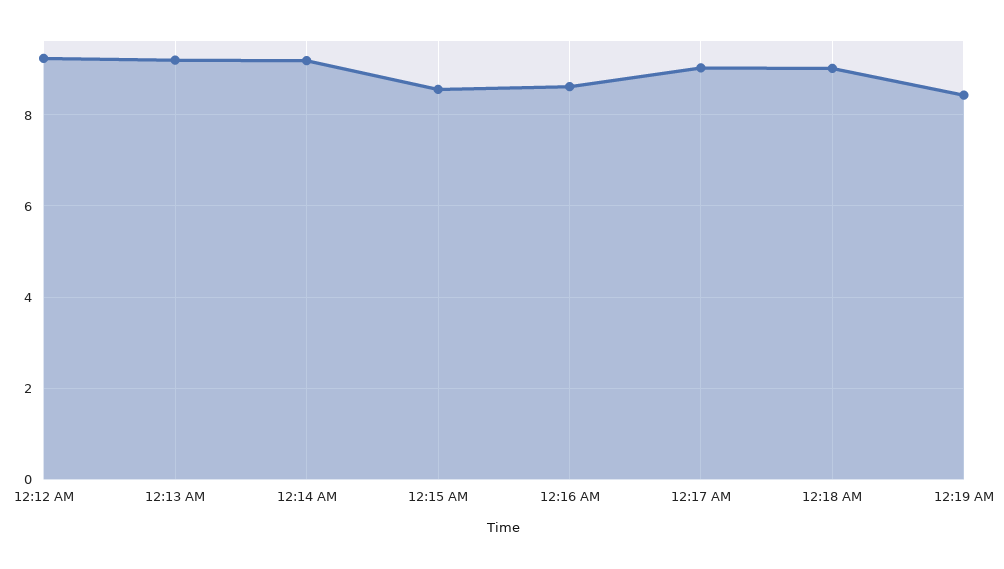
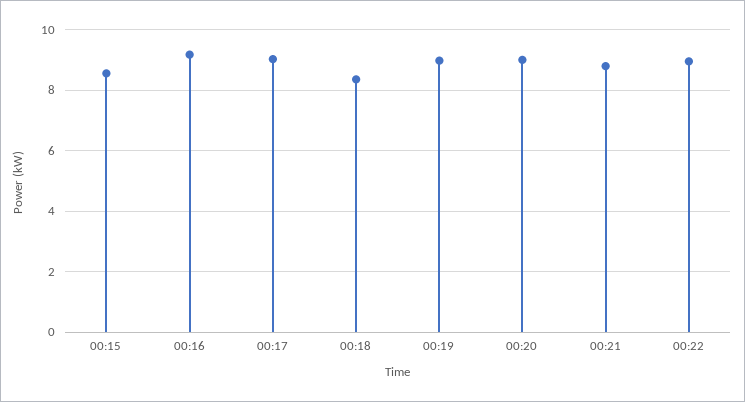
12:12 AM: 9.2 -> none
12:13 AM: 9.2 -> none
12:14 AM: 9.2 -> none
12:16 AM: 8.6 -> 9.2
12:18 AM: 9 -> 8.4
12:19 AM: 8.4 -> 9
00:20: none -> 9
00:21: none -> 8.8
00:22: none -> 9

